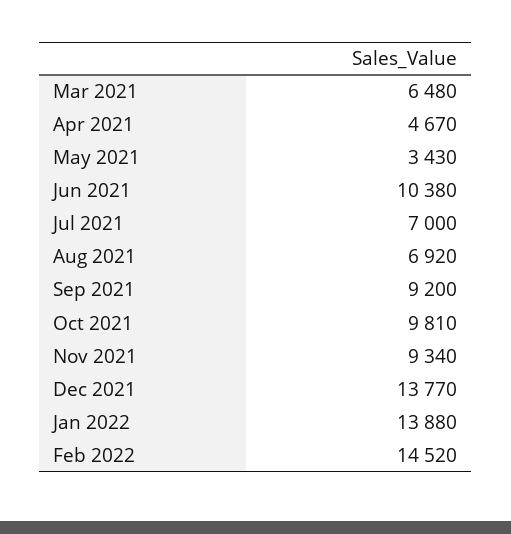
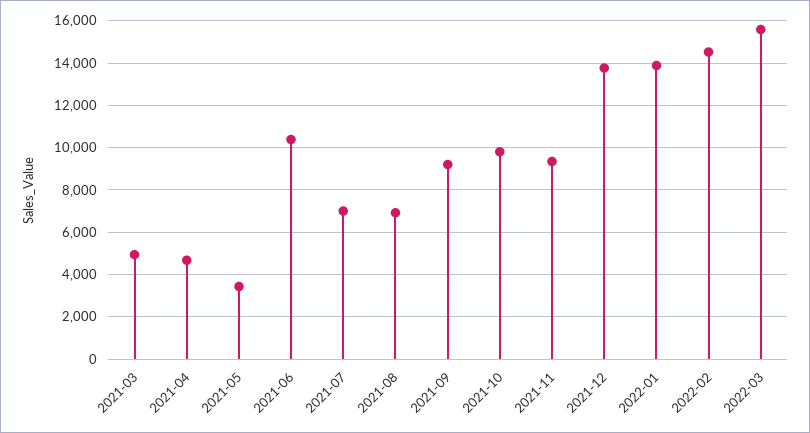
Mar 2021: 6480 -> 5000
2022-03: none -> 15500

